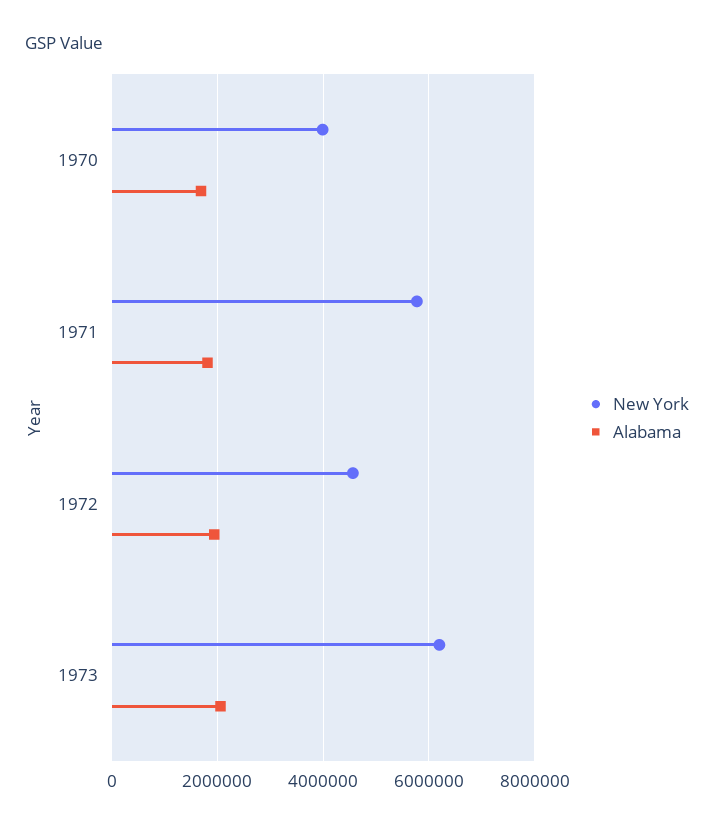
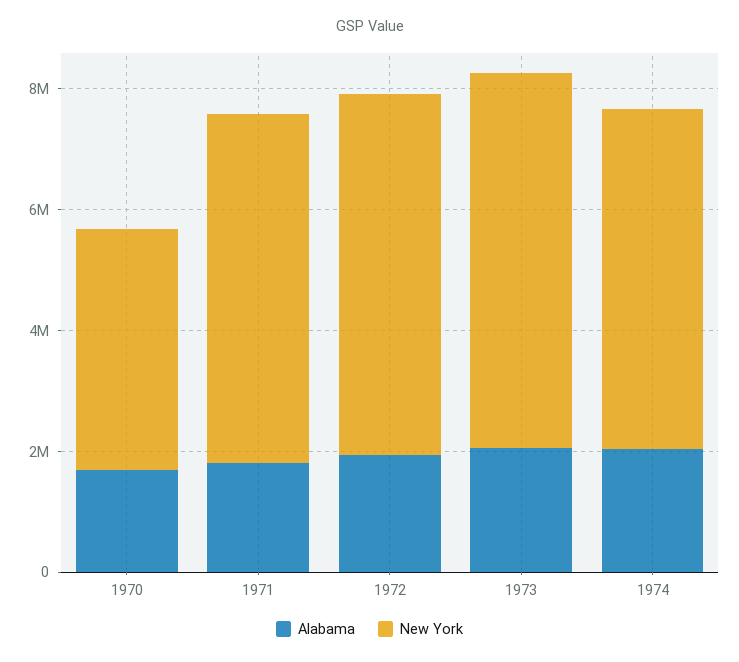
New York, 1972: 4600000 -> 6000000
Alabama, 1974: none -> 2000000
New York, 1974: none -> 5500000

